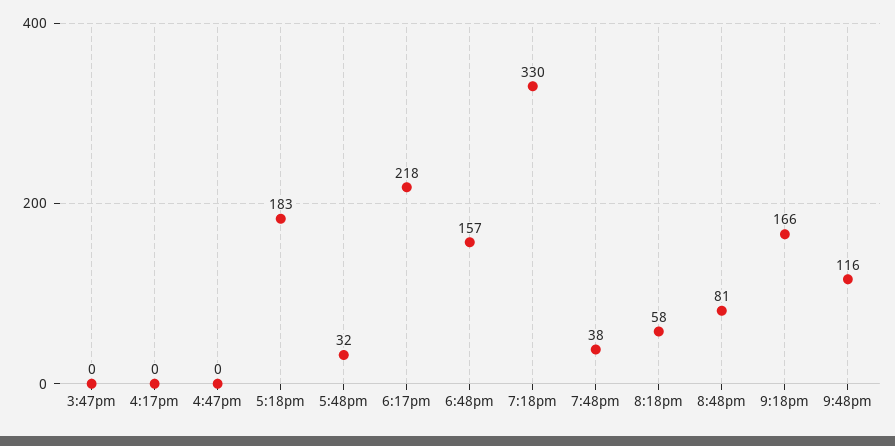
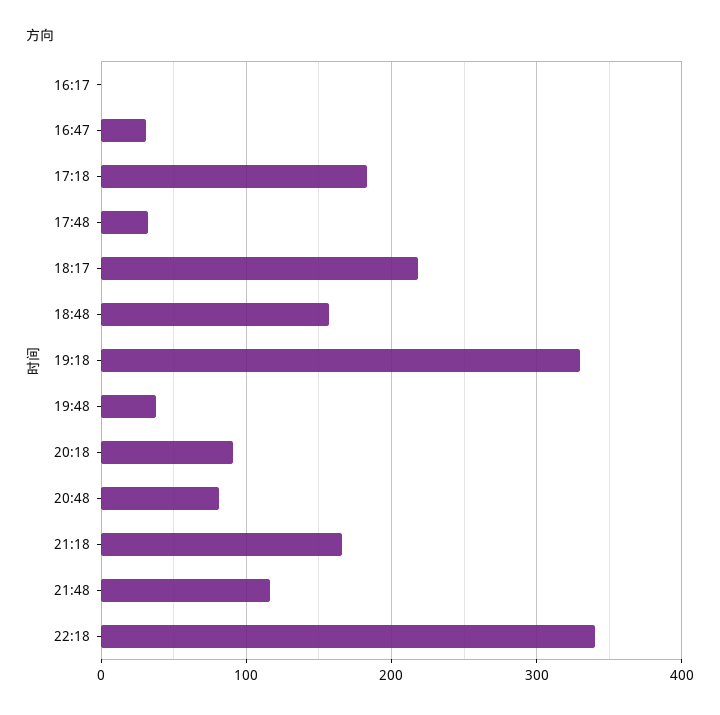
3:47pm: 0 -> none
4:47pm: 0 -> 30
8:18pm: 58 -> 90
22:18: none -> 340

